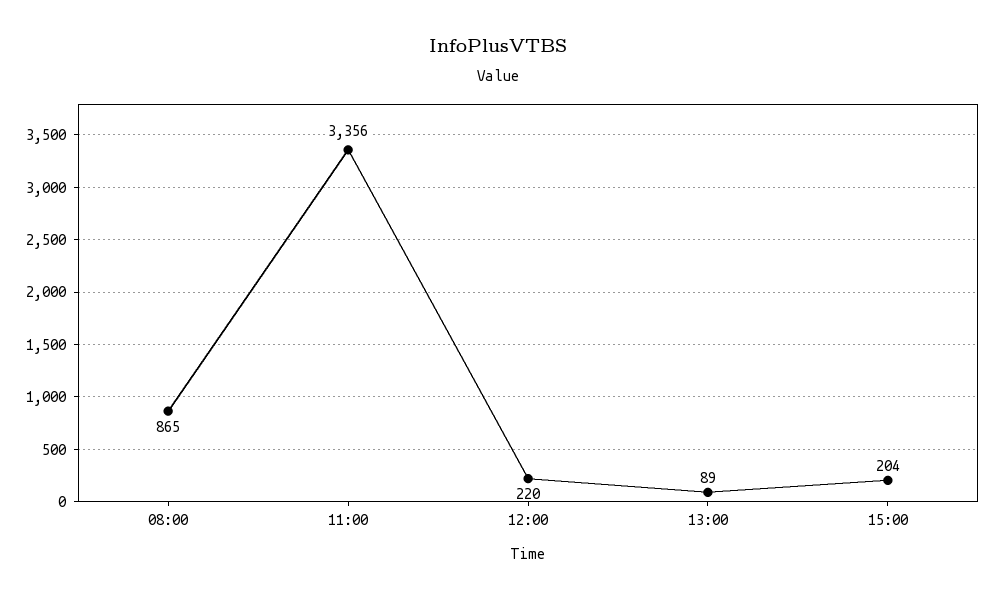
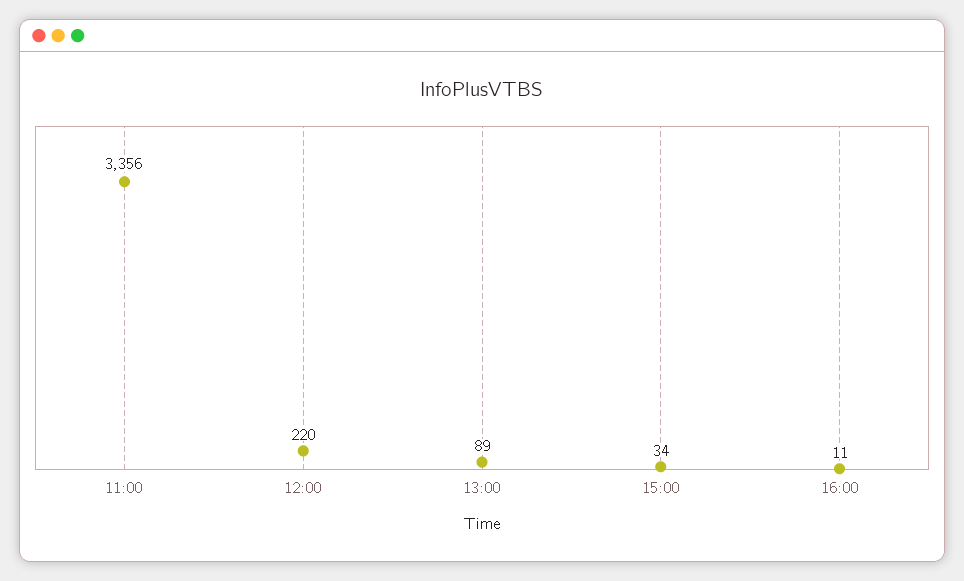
08:00: 865 -> none
15:00: 204 -> 34
16:00: none -> 11

